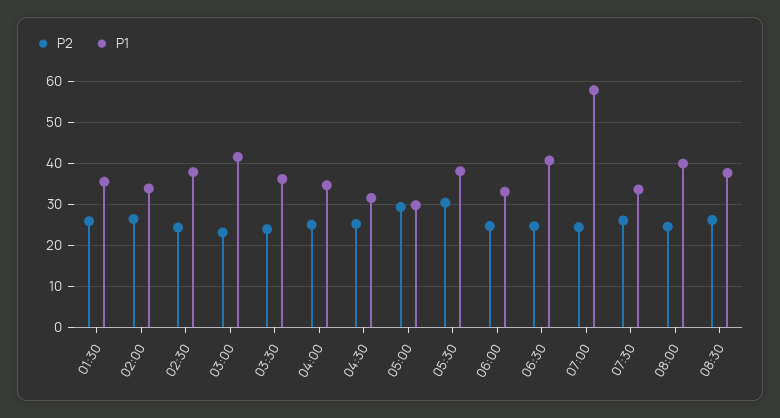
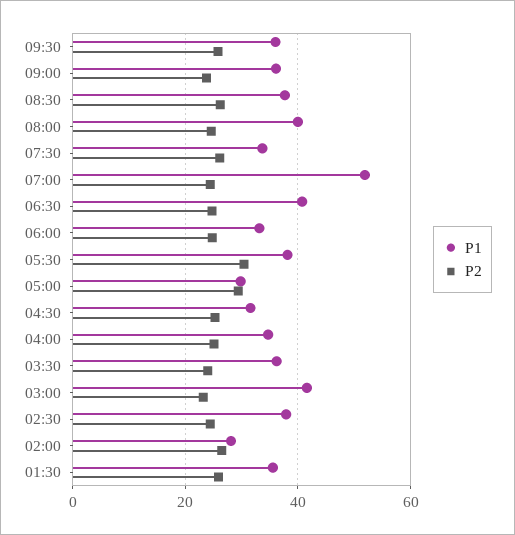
P1, 02:00: 34 -> 28
P1, 07:00: 58 -> 52
P1, 09:30: none -> 36
P2, 09:30: none -> 26
P1, 09:00: none -> 36
P2, 09:00: none -> 24

